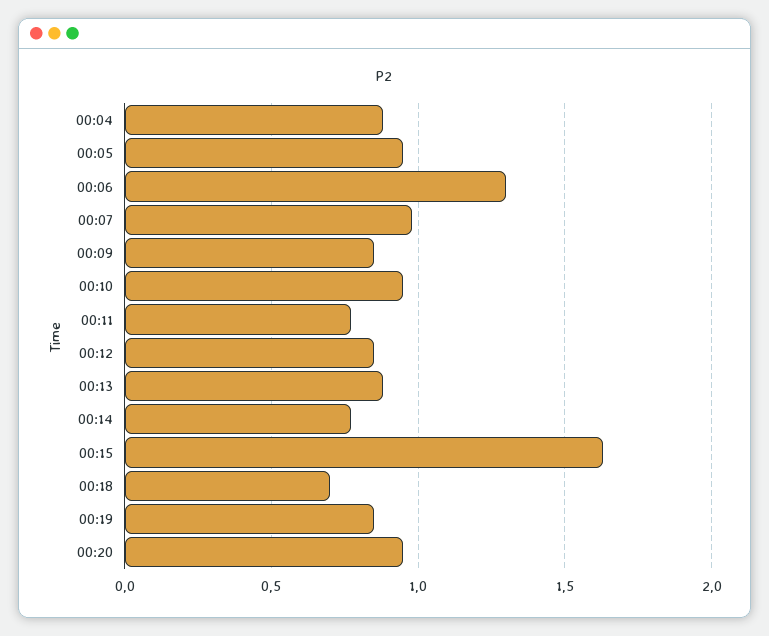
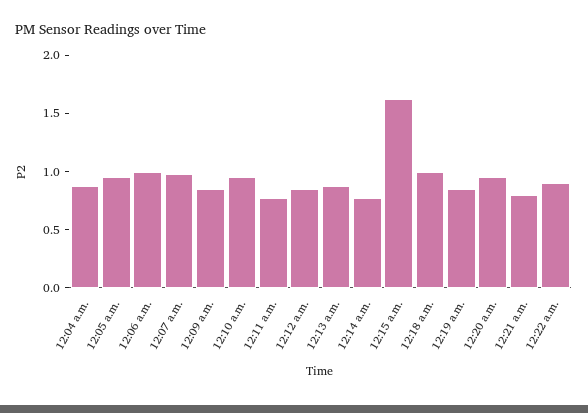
00:06: 1.3 -> 1
00:18: 0.7 -> 1
12:21 a.m.: none -> 0.8
12:22 a.m.: none -> 0.9

